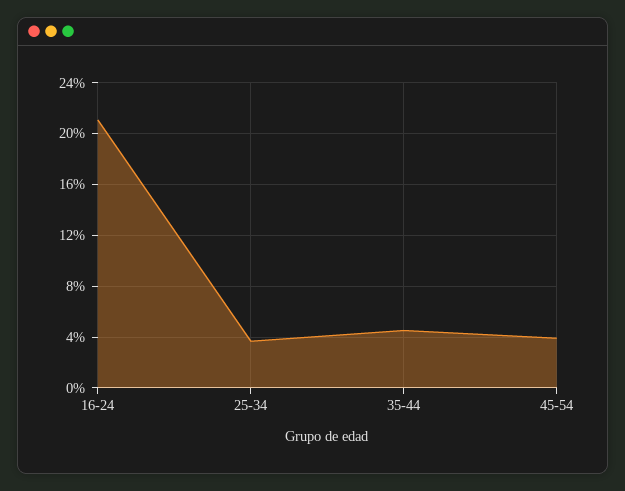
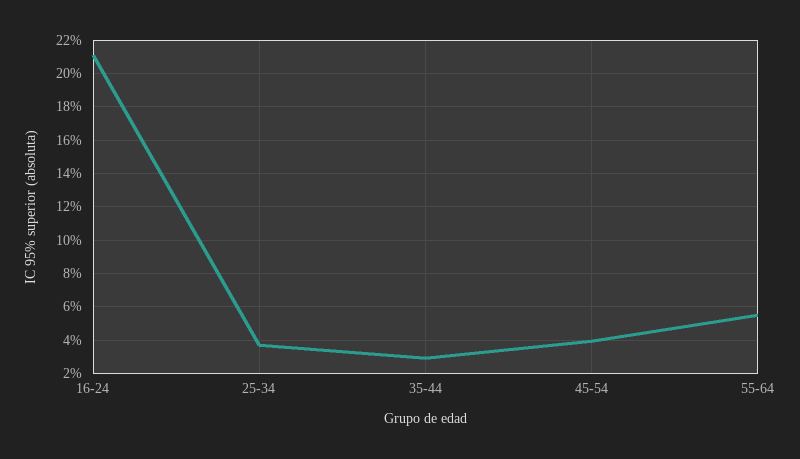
35-44: 4.5 -> 3
55-64: none -> 5.5

